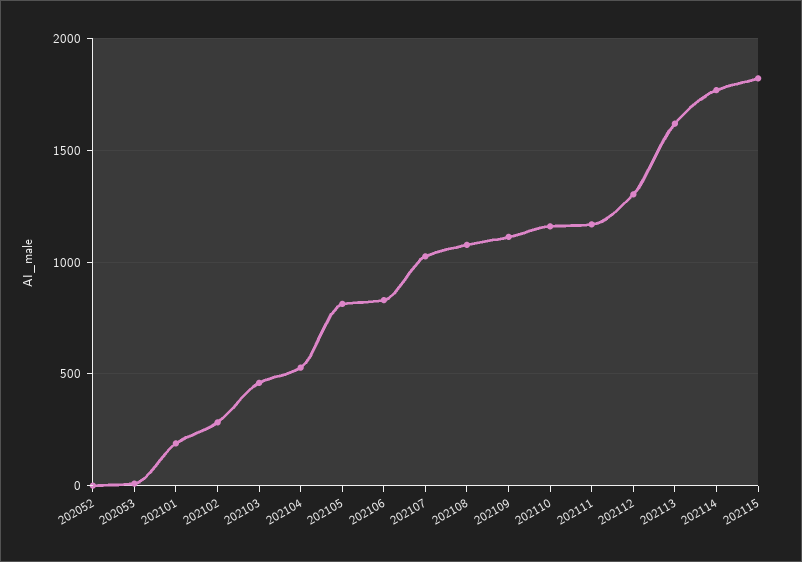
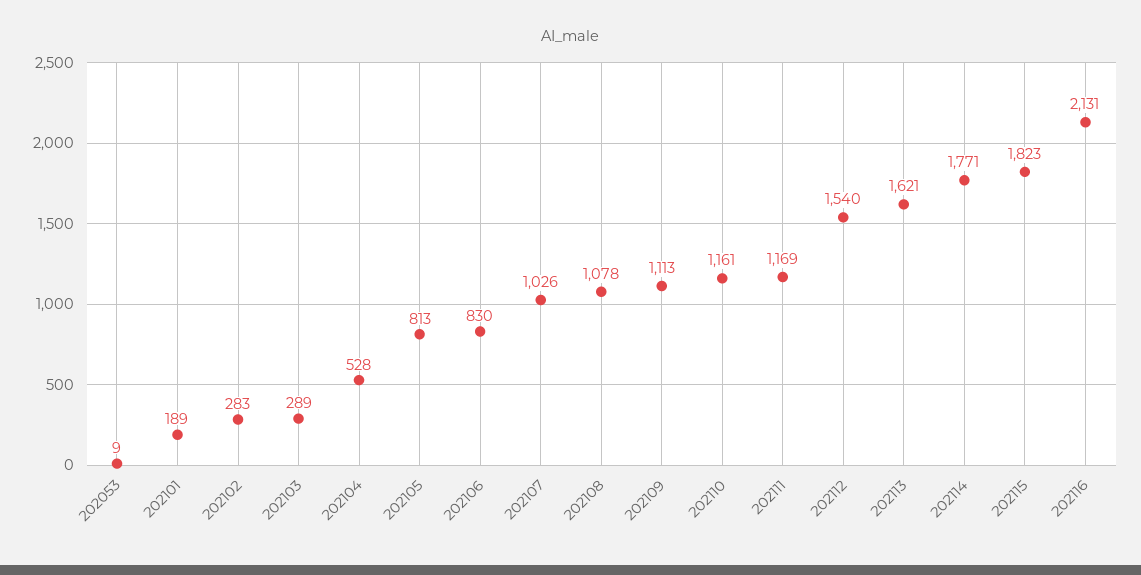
202052: 0 -> none
202103: 450 -> 289
202112: 1300 -> 1540
202116: none -> 2131

